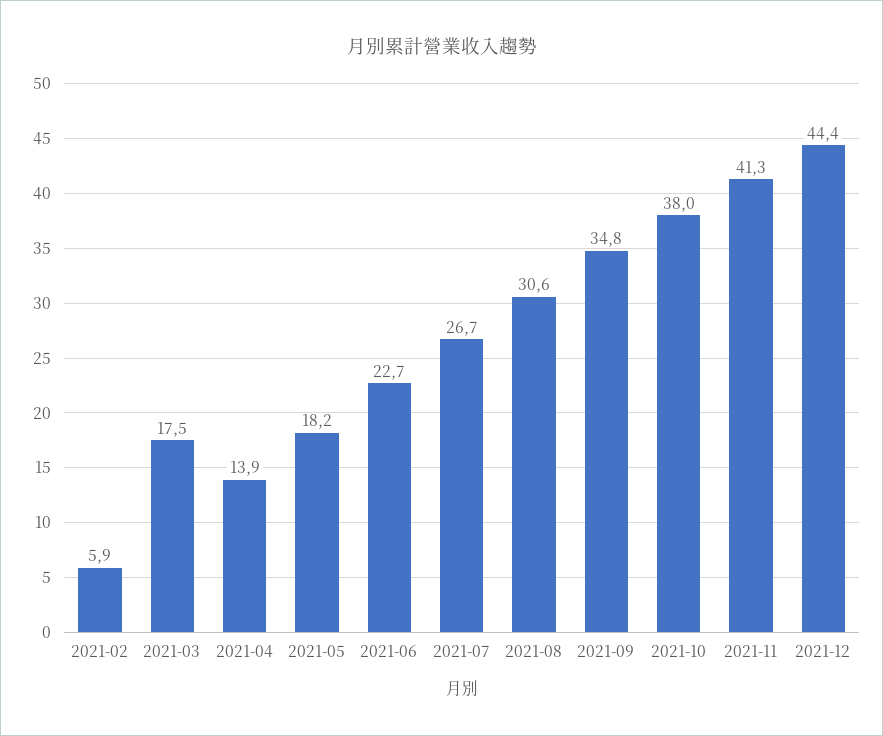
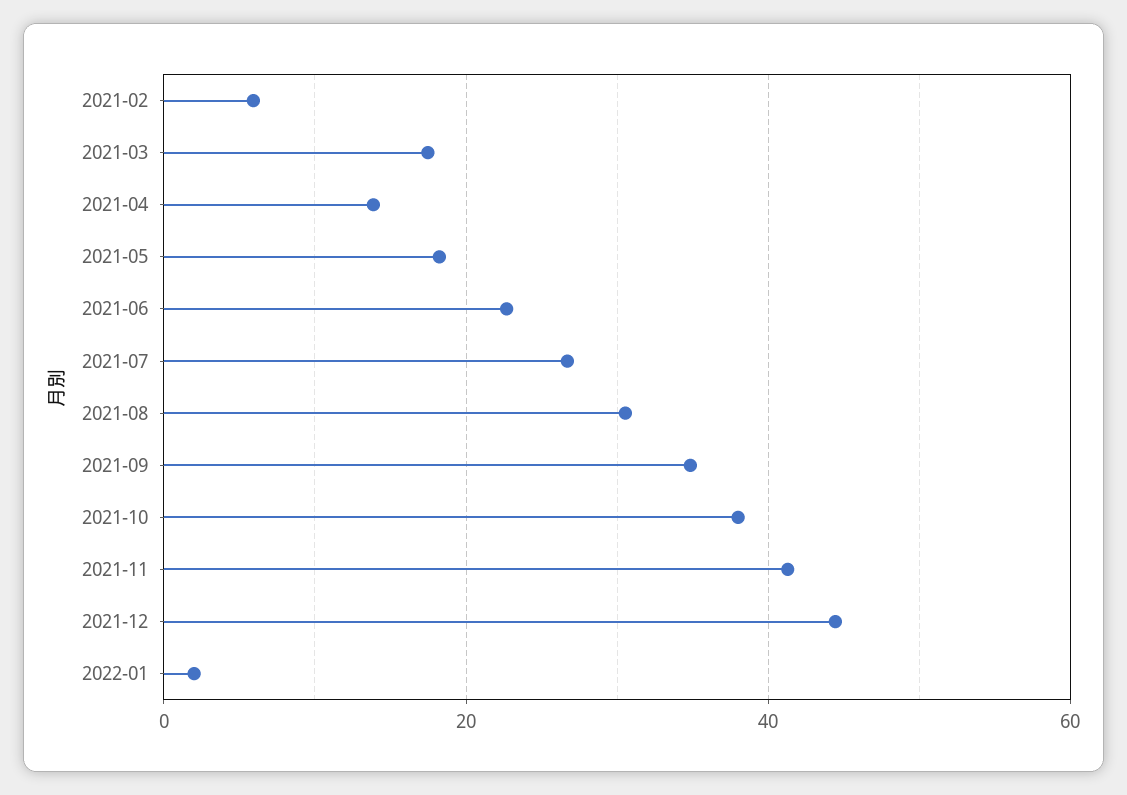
2022-01: none -> 2

